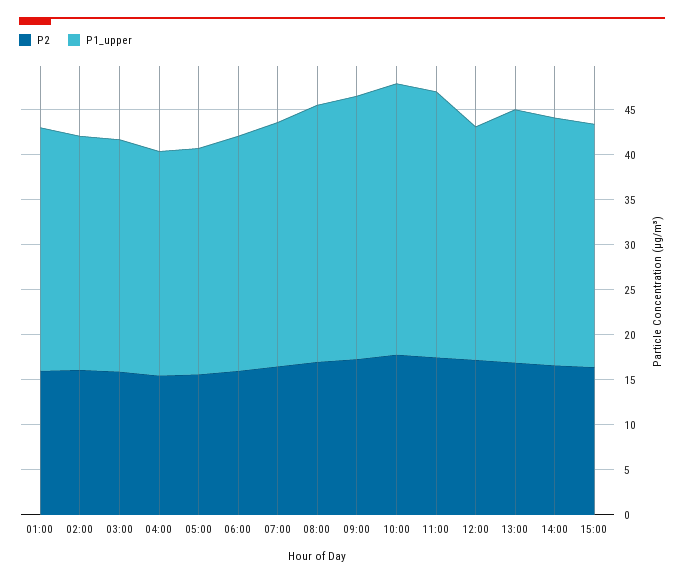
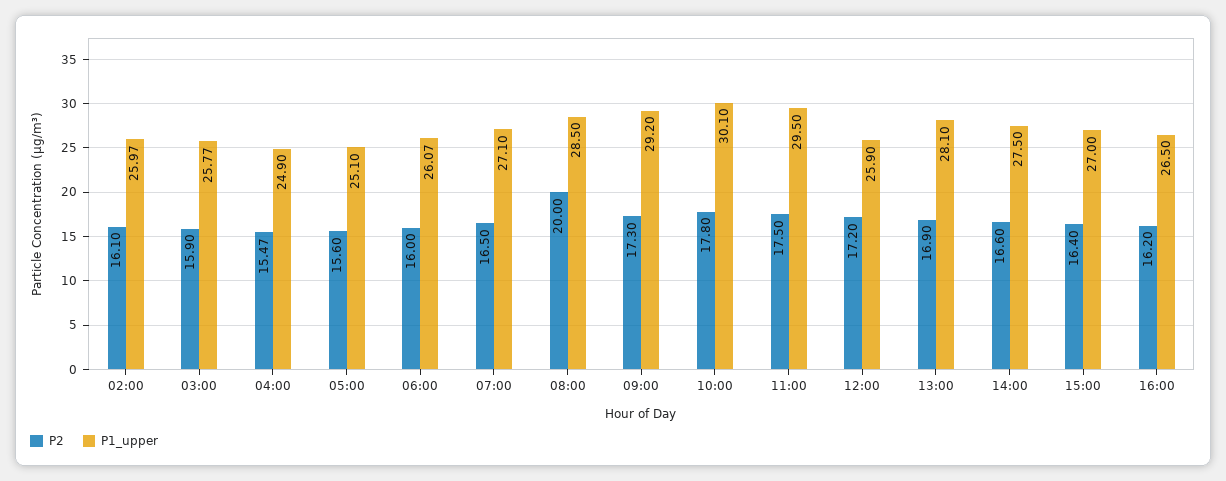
P2, 01:00: 16 -> none
P1_upper, 01:00: 27 -> none
P2, 08:00: 17 -> 20
P2, 16:00: none -> 16.2
P1_upper, 16:00: none -> 26.5

